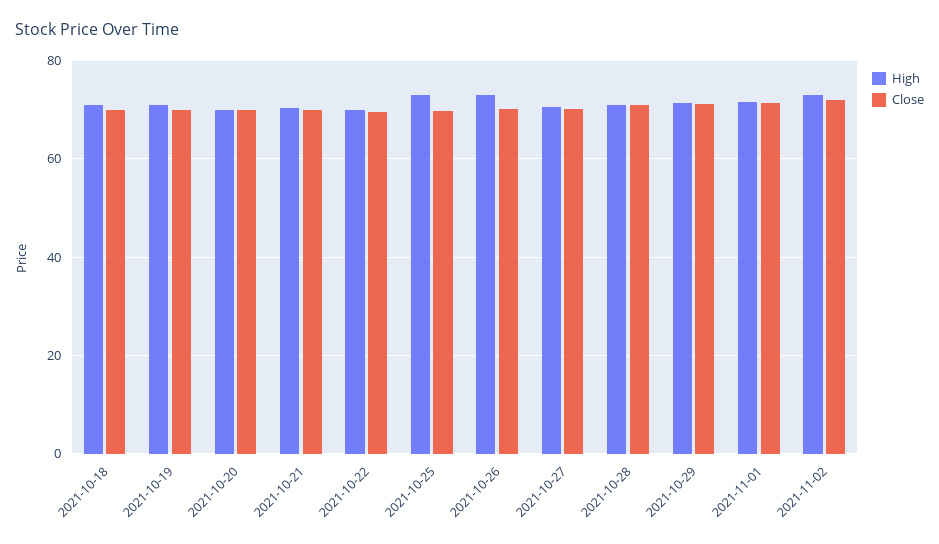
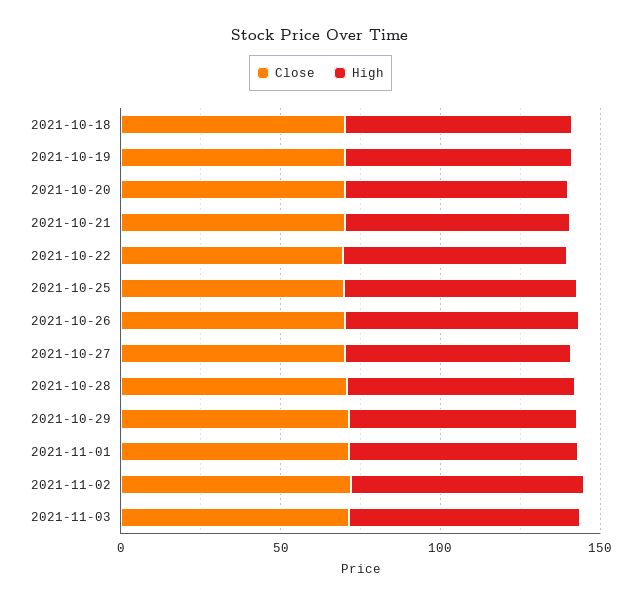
Close, 2021-11-03: none -> 70
High, 2021-11-03: none -> 70

